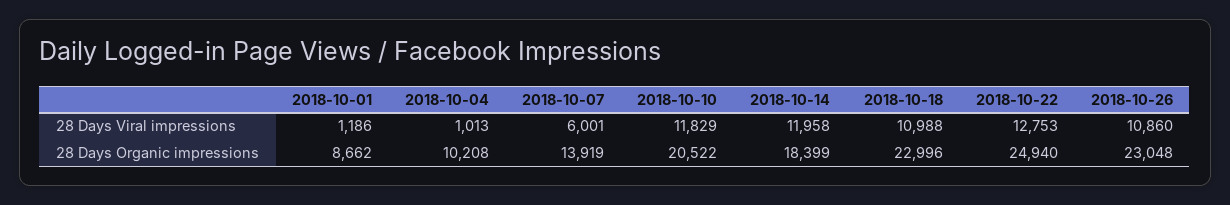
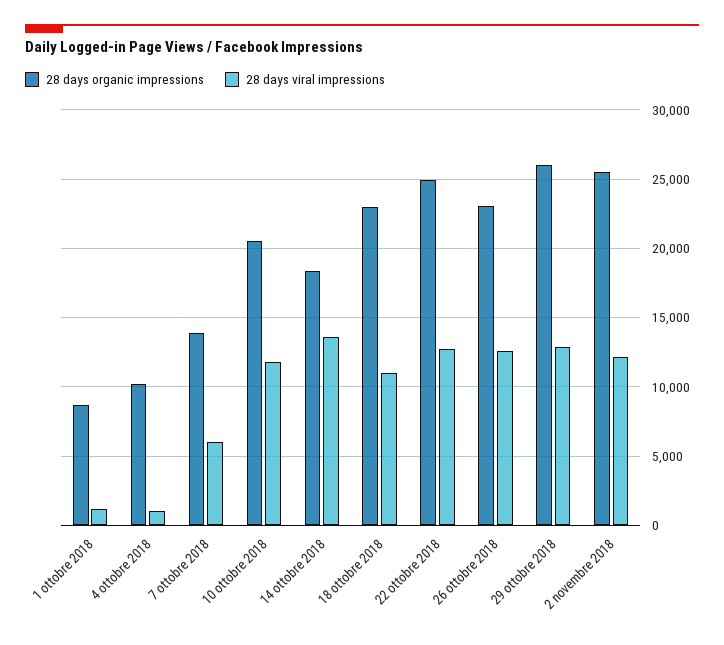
28 Days Viral impressions, 2018-10-14: 11958 -> 13500
28 Days Viral impressions, 2018-10-26: 10860 -> 12500
28 Days Organic impressions, 29 ottobre 2018: none -> 26000
28 Days Viral impressions, 29 ottobre 2018: none -> 13000
28 Days Organic impressions, 2 novembre 2018: none -> 25500
28 Days Viral impressions, 2 novembre 2018: none -> 12000

